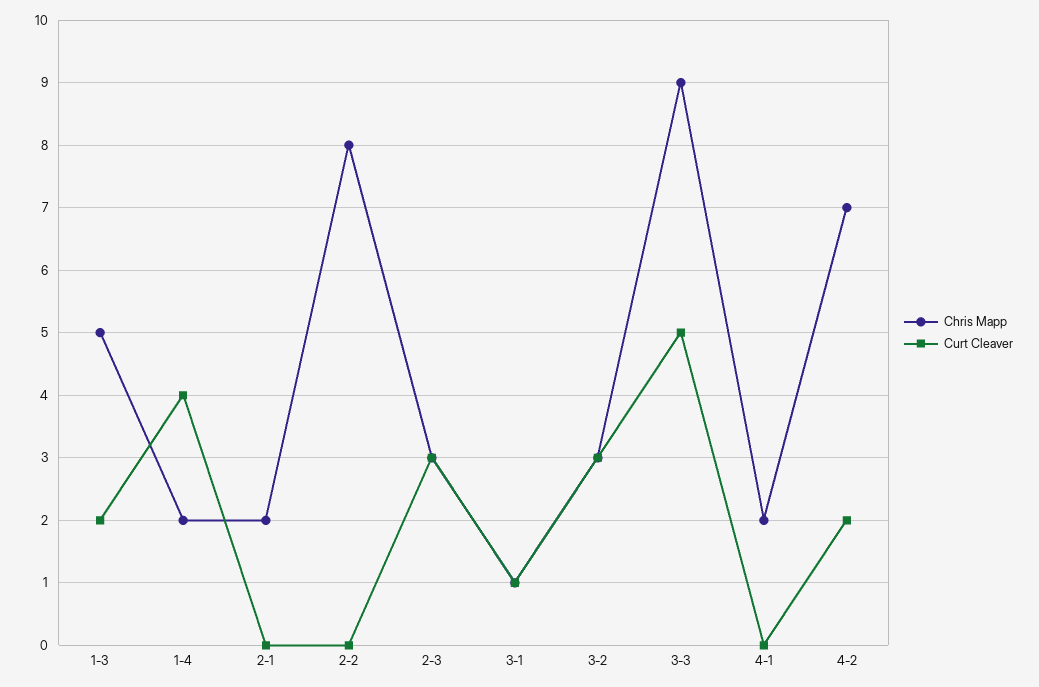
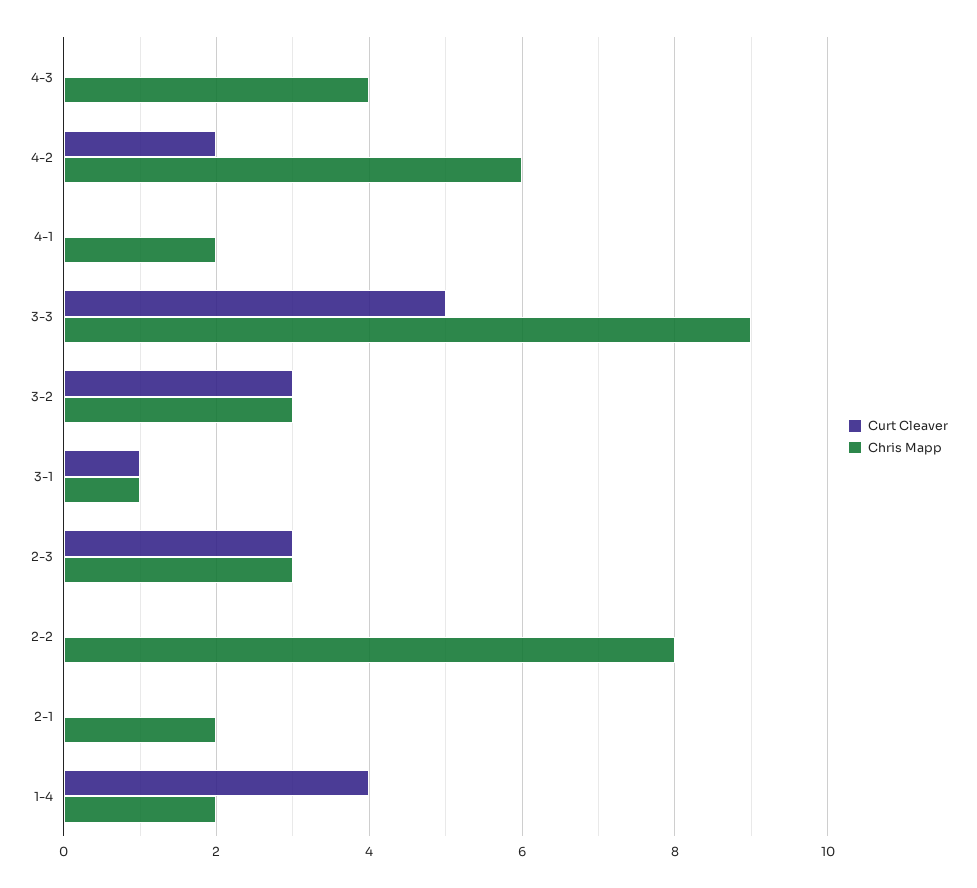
Chris Mapp, 1-3: 5 -> none
Curt Cleaver, 1-3: 2 -> none
Chris Mapp, 4-2: 7 -> 6
Curt Cleaver, 4-3: none -> 0
Chris Mapp, 4-3: none -> 4

